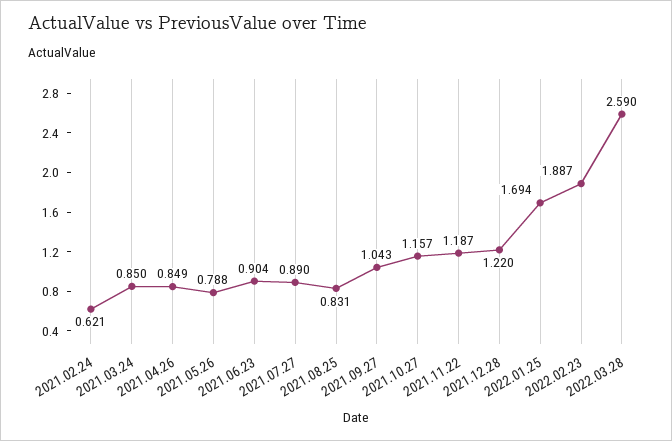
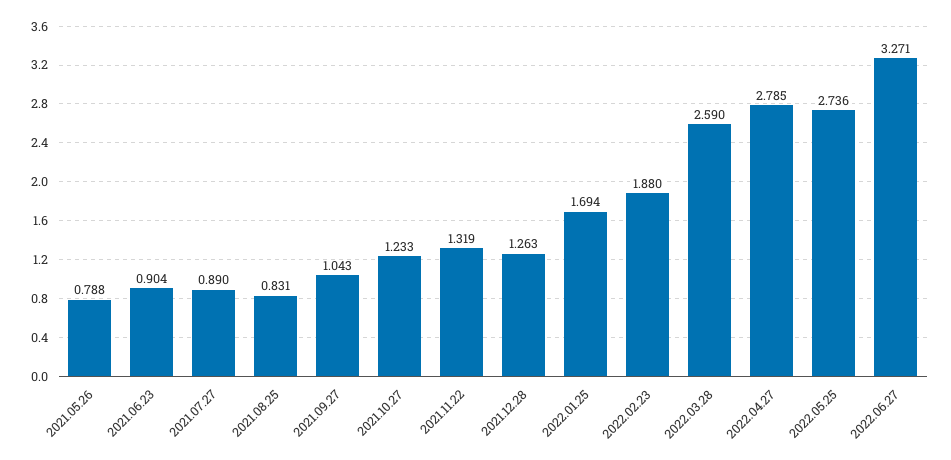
2021.02.24: 0.621 -> none
2021.03.24: 0.85 -> none
2021.04.26: 0.849 -> none
2021.10.27: 1.157 -> 1.233
2021.11.22: 1.187 -> 1.319
2021.12.28: 1.22 -> 1.263
2022.02.23: 1.887 -> 1.88
2022.04.27: none -> 2.785
2022.05.25: none -> 2.736
2022.06.27: none -> 3.271

